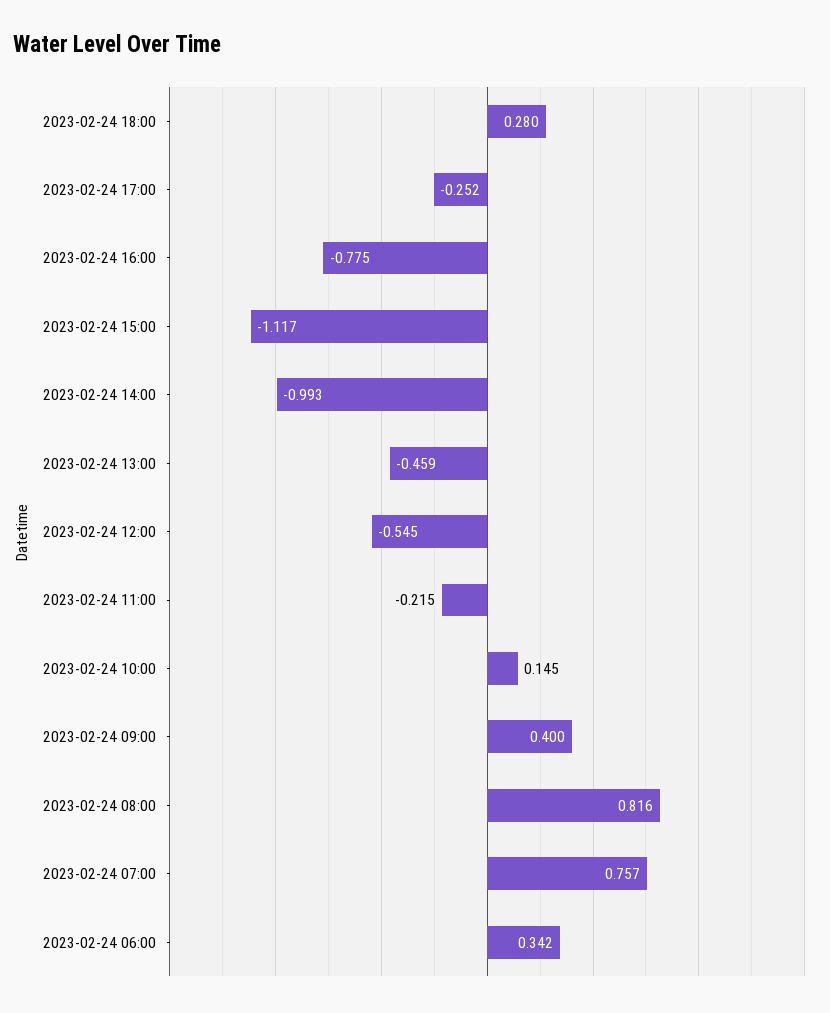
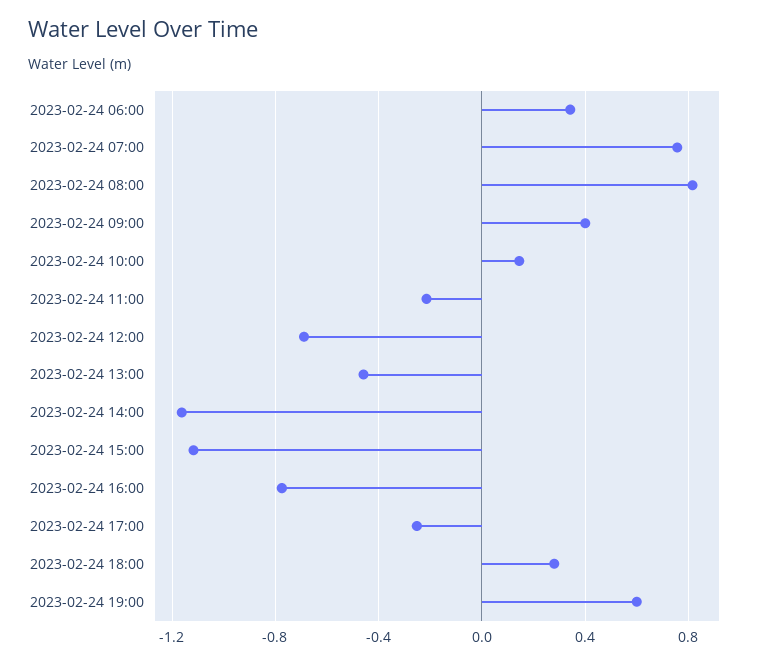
2023-02-24 14:00: -0.993 -> -1.15
2023-02-24 12:00: -0.545 -> -0.7
2023-02-24 19:00: none -> 0.6

